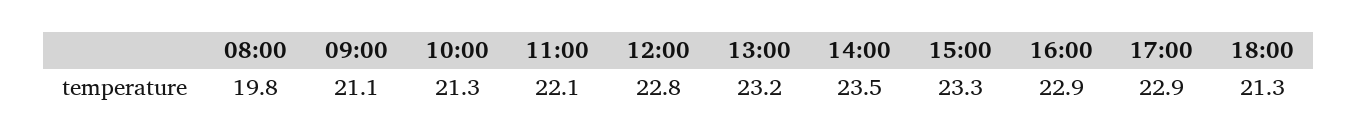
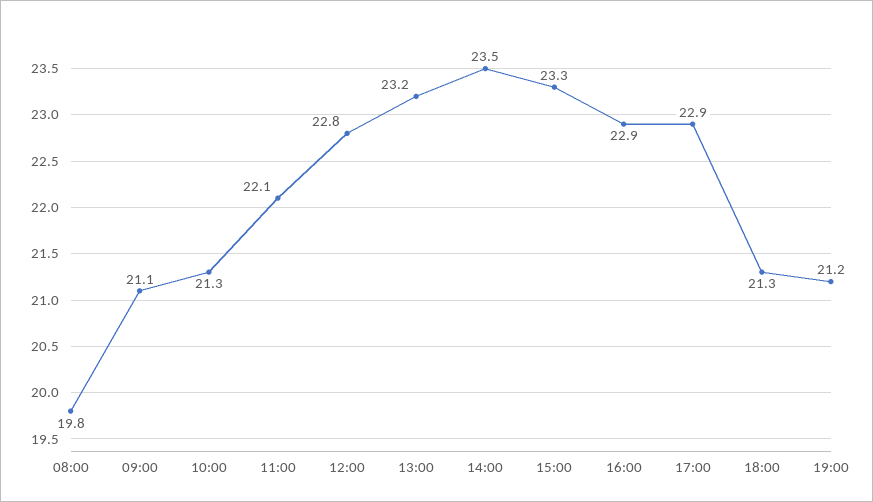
19:00: none -> 21.2

